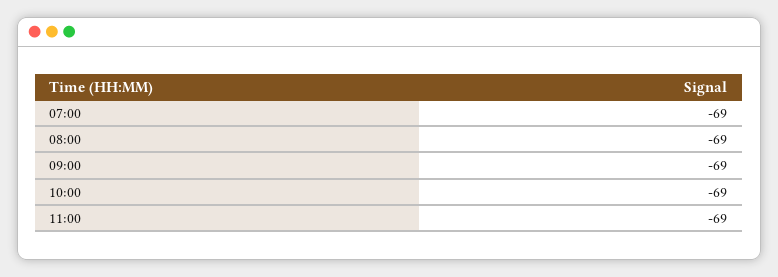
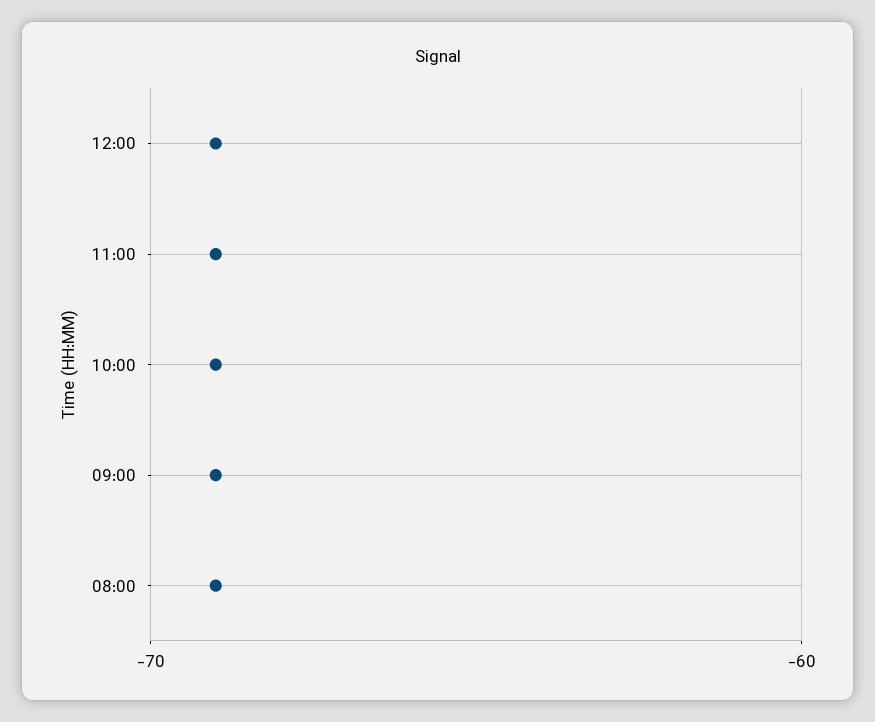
07:00: -69 -> none
12:00: none -> -69

